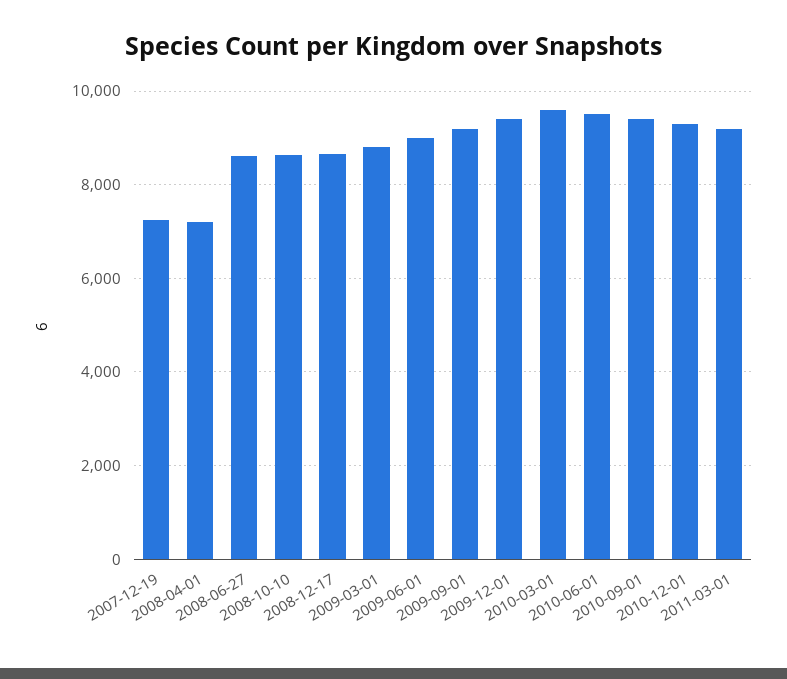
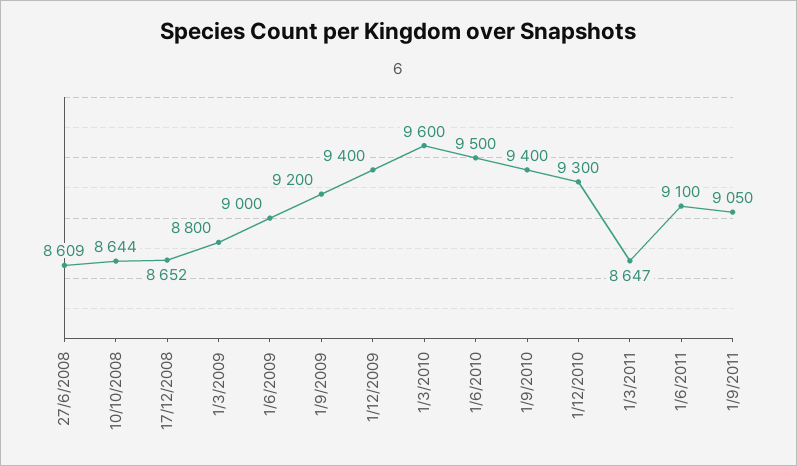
2007-12-19: 7200 -> none
2008-04-01: 7200 -> none
2011-03-01: 9200 -> 8647
1/6/2011: none -> 9100
1/9/2011: none -> 9050

